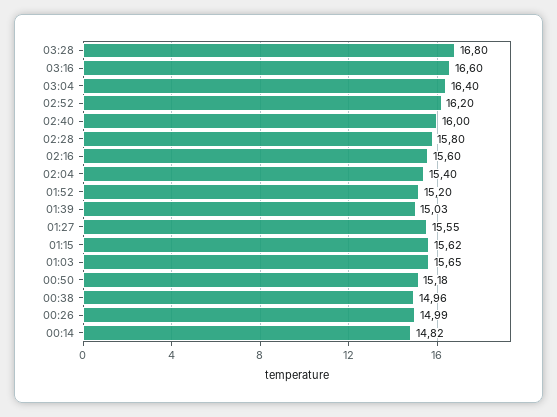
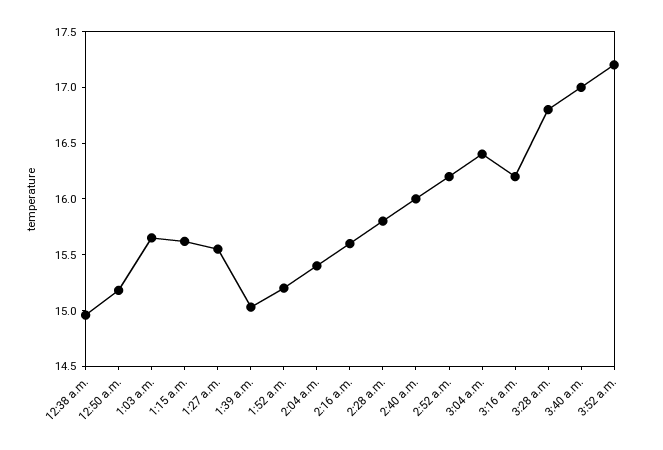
03:16: 16.6 -> 16.2
00:26: 14.99 -> none
00:14: 14.82 -> none
3:40 a.m.: none -> 17
3:52 a.m.: none -> 17.2

